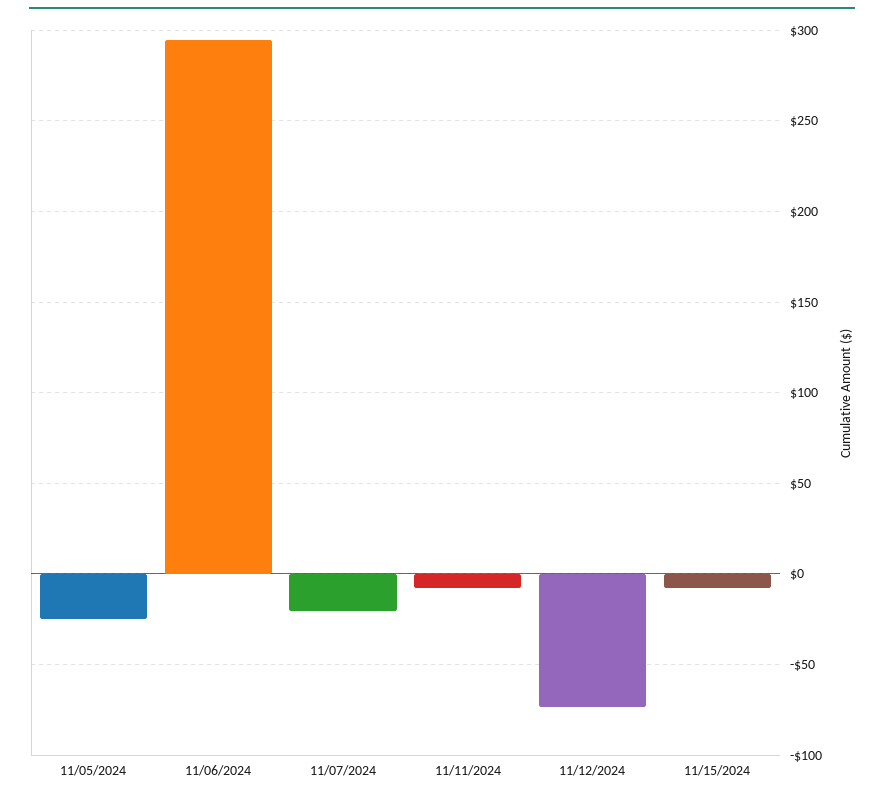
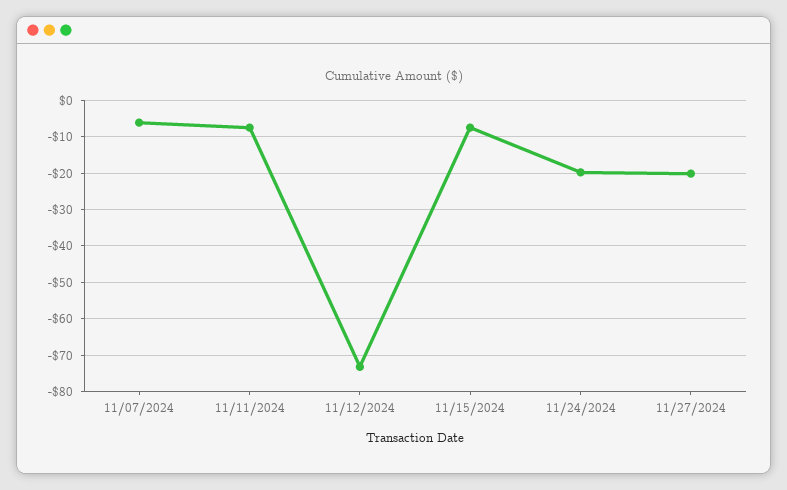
11/05/2024: -25 -> none
11/06/2024: 295 -> none
11/07/2024: -20 -> -6
11/24/2024: none -> -20
11/27/2024: none -> -20

